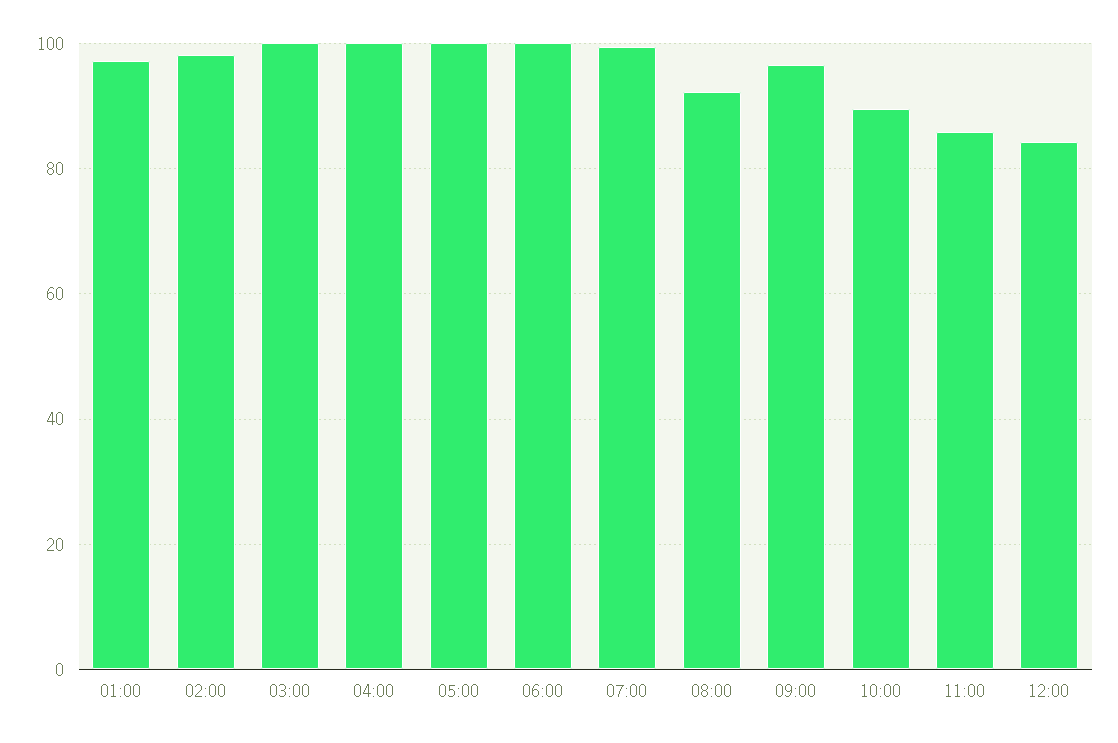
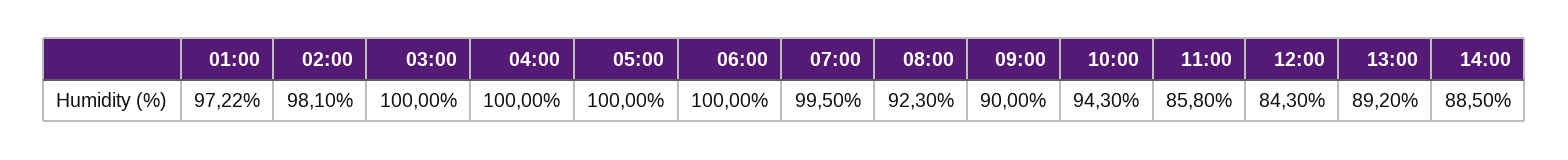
09:00: 96 -> 90
10:00: 90 -> 94.3
13:00: none -> 89.2
14:00: none -> 88.5

